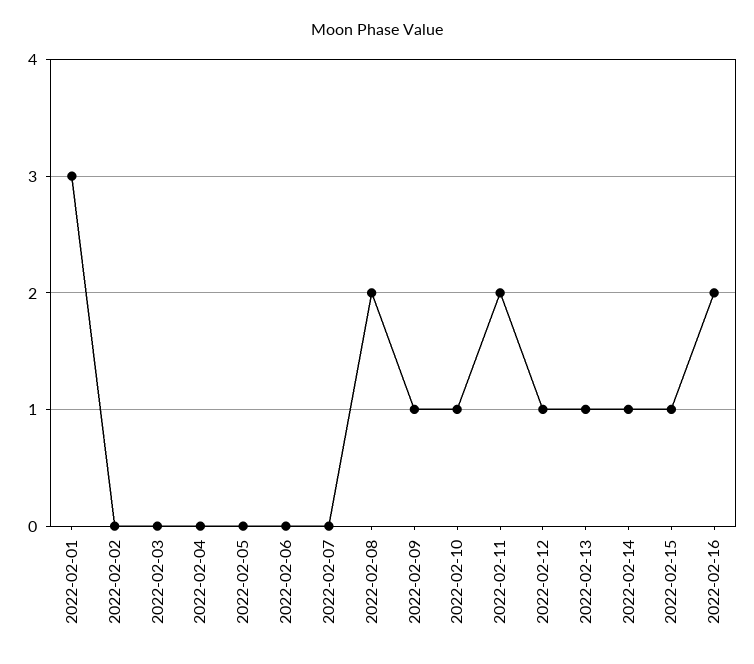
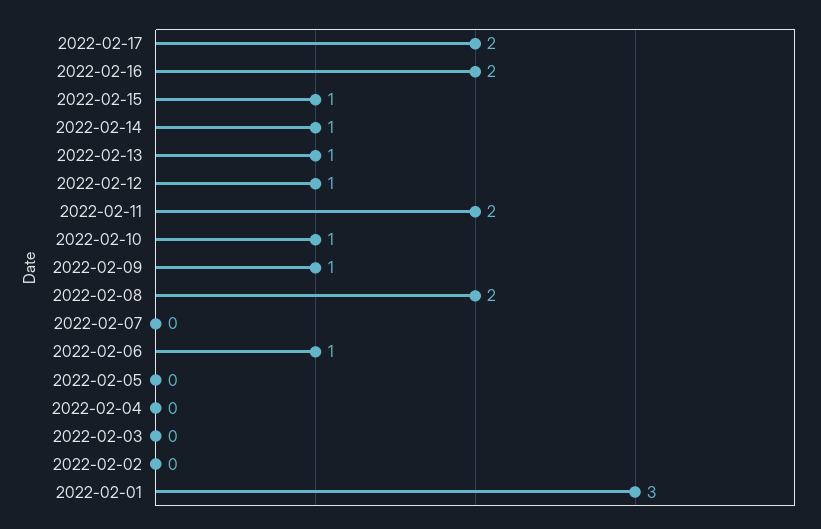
2022-02-06: 0 -> 1
2022-02-17: none -> 2

